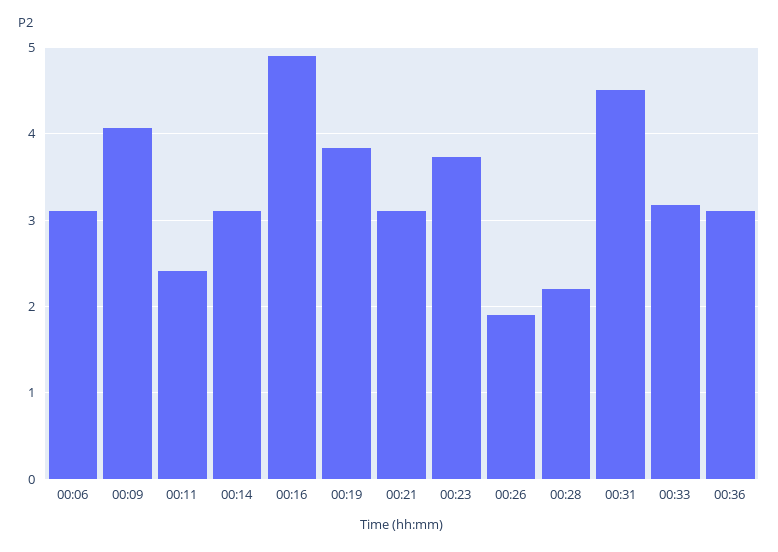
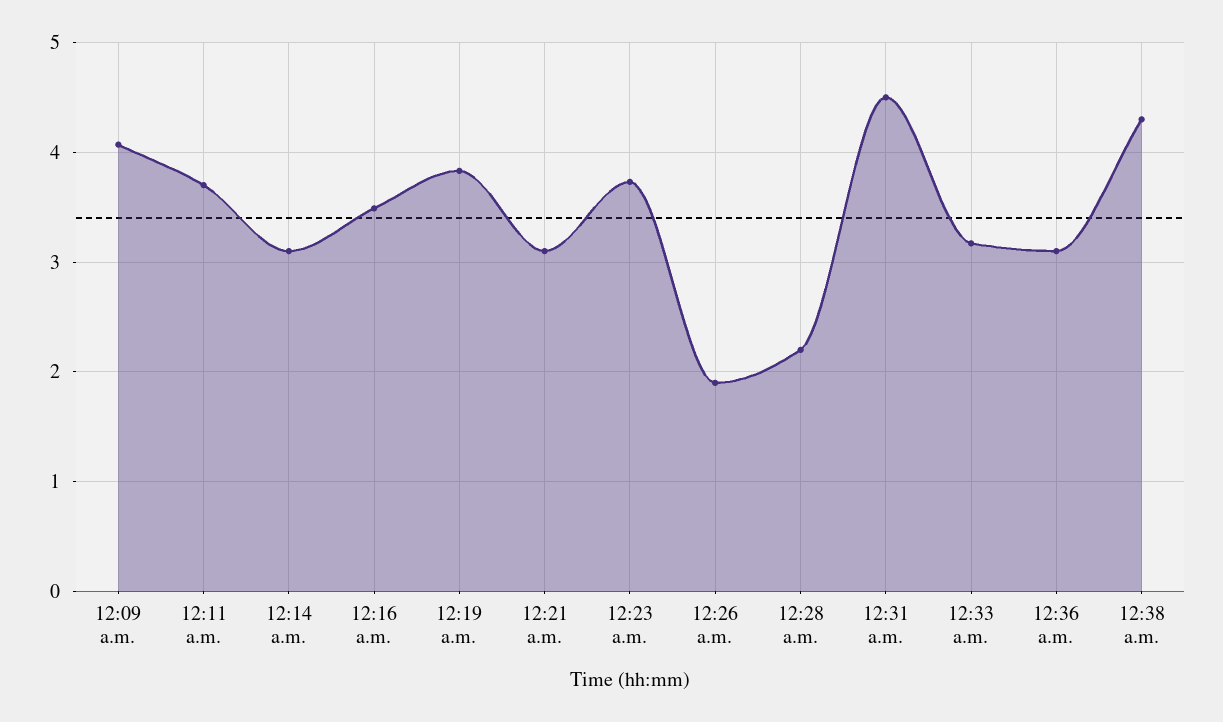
00:06: 3.1 -> none
00:11: 2.4 -> 3.7
00:16: 4.9 -> 3.5
12:38 a.m.: none -> 4.3

